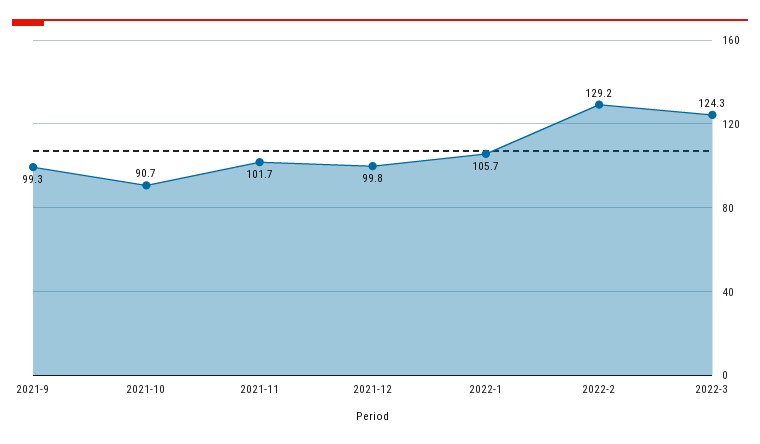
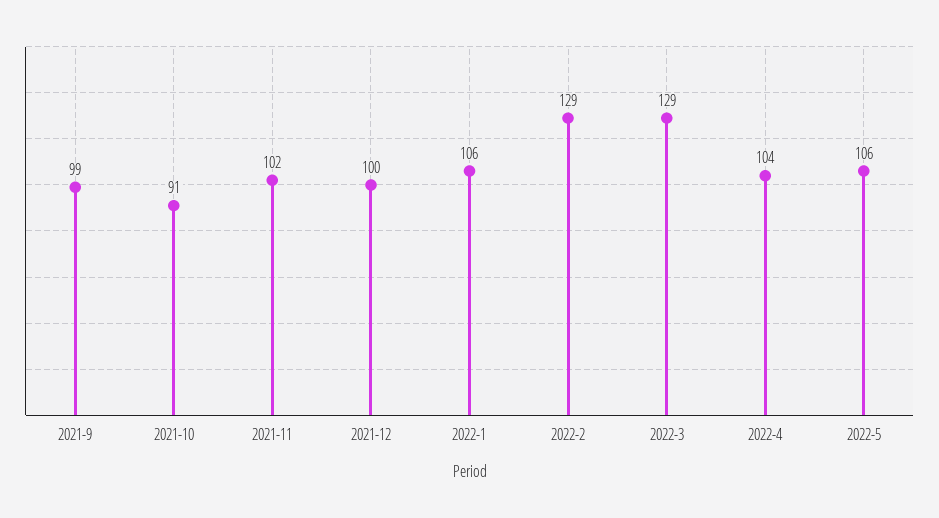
2022-3: 124.3 -> 129
2022-4: none -> 104
2022-5: none -> 106

